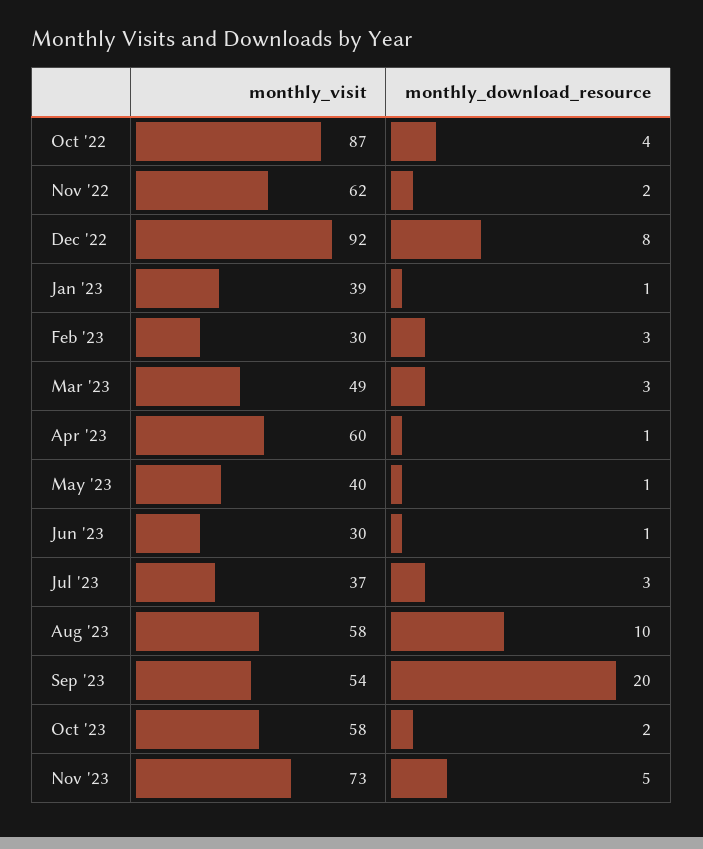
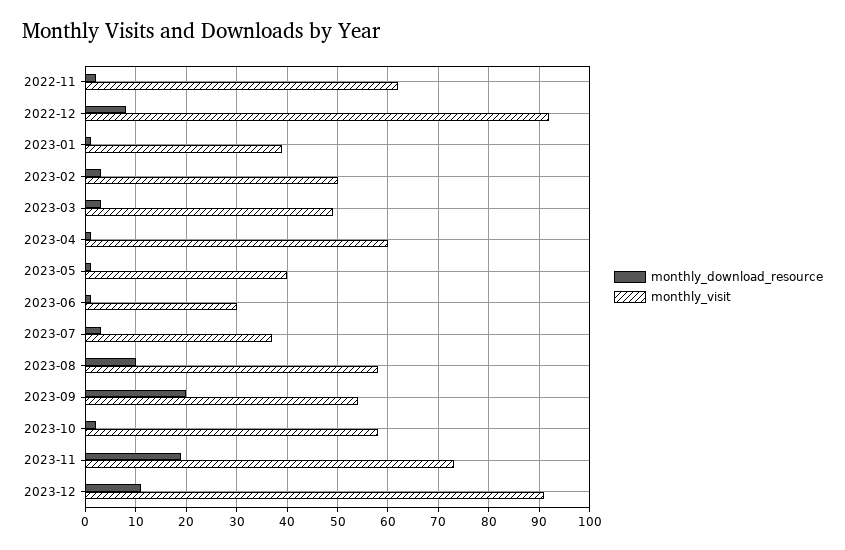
monthly_visit, Oct '22: 87 -> none
monthly_download_resource, Oct '22: 4 -> none
monthly_visit, Feb '23: 30 -> 50
monthly_download_resource, Nov '23: 5 -> 20
monthly_download_resource, 2023-12: none -> 10
monthly_visit, 2023-12: none -> 90

